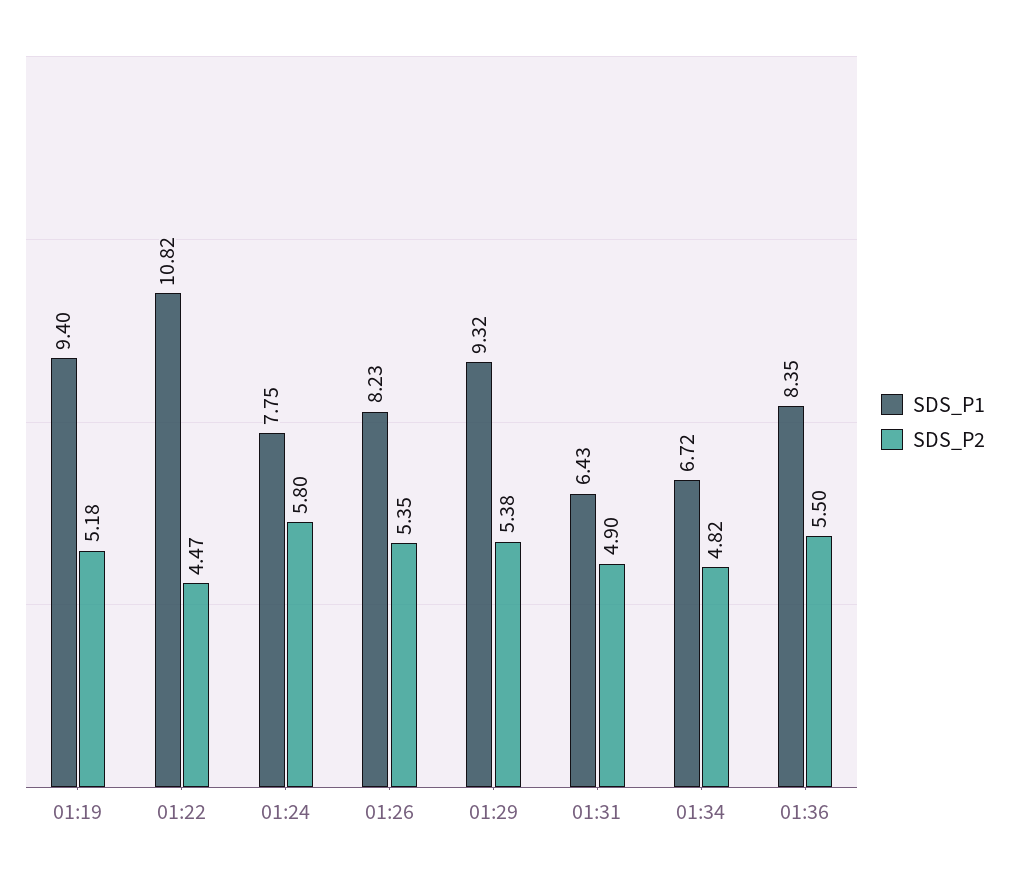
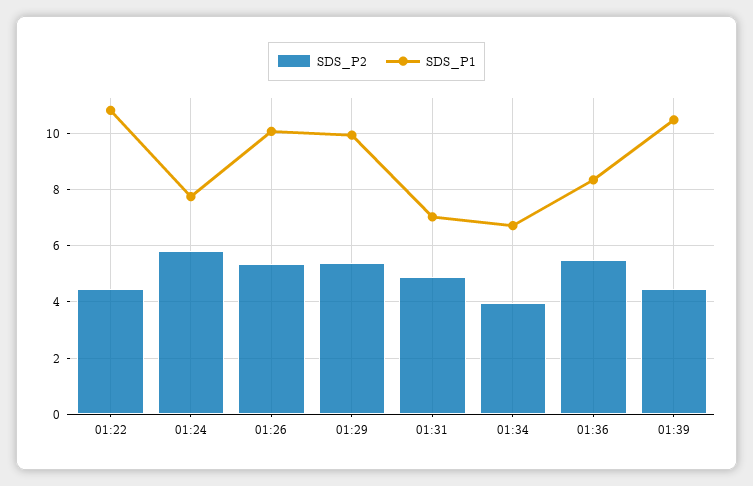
SDS_P1, 01:19: 9.4 -> none
SDS_P2, 01:19: 5.18 -> none
SDS_P1, 01:26: 8.23 -> 10
SDS_P1, 01:29: 9.32 -> 10
SDS_P1, 01:31: 6.43 -> 7
SDS_P2, 01:34: 4.82 -> 4
SDS_P2, 01:39: none -> 4.5
SDS_P1, 01:39: none -> 10.5

